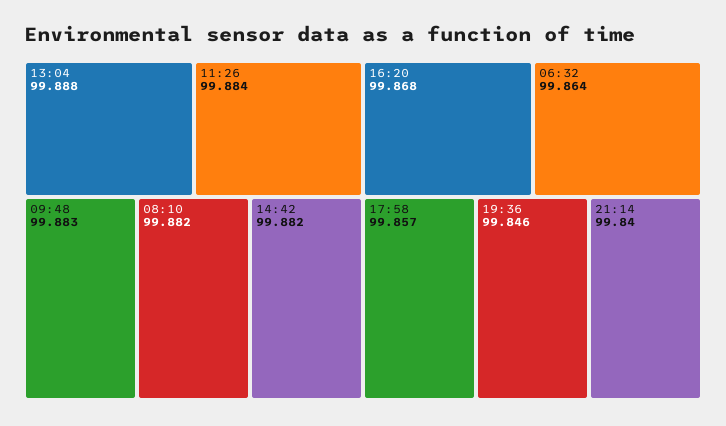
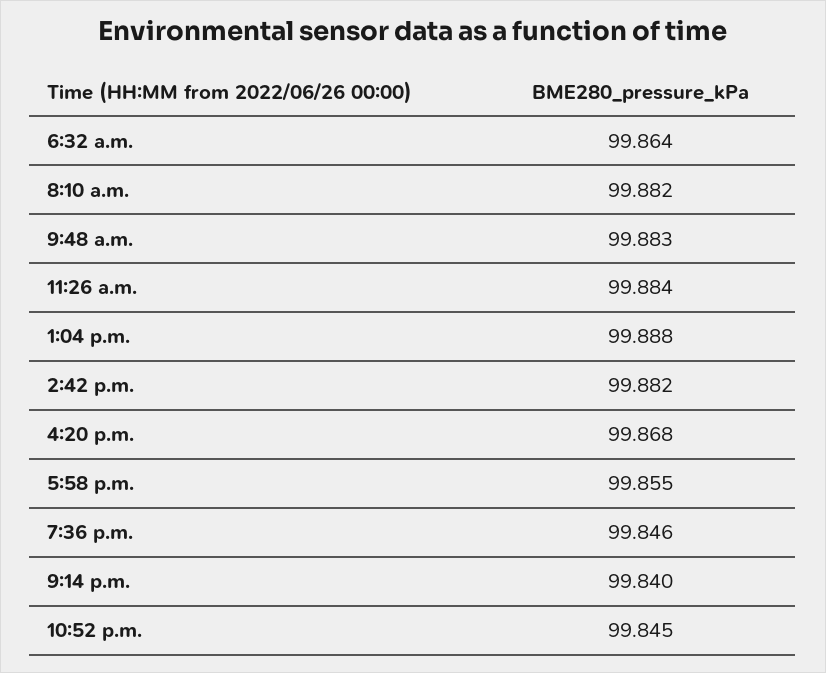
17:58: 99.857 -> 99.855
10:52 p.m.: none -> 99.845

